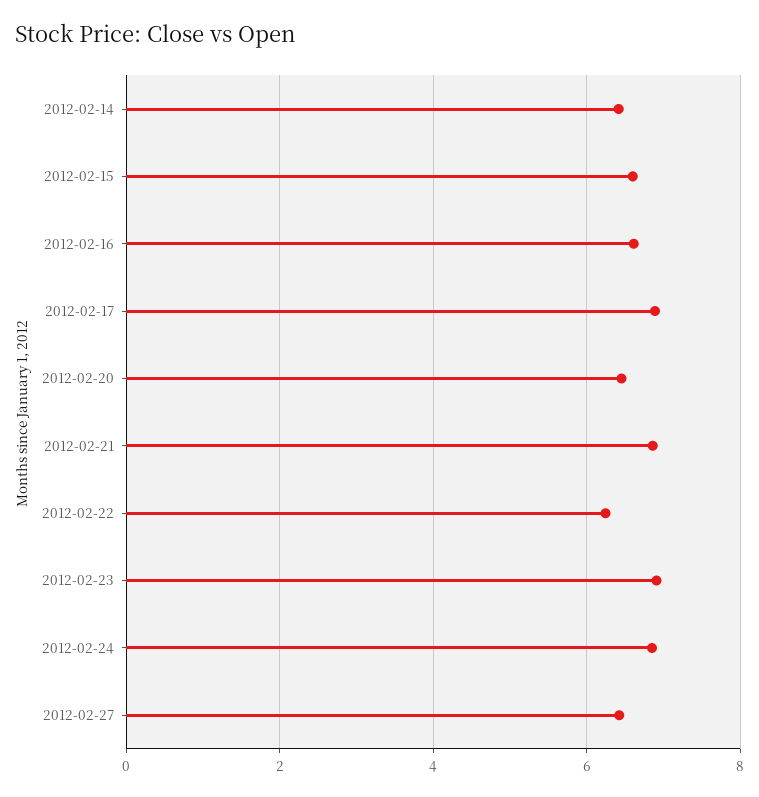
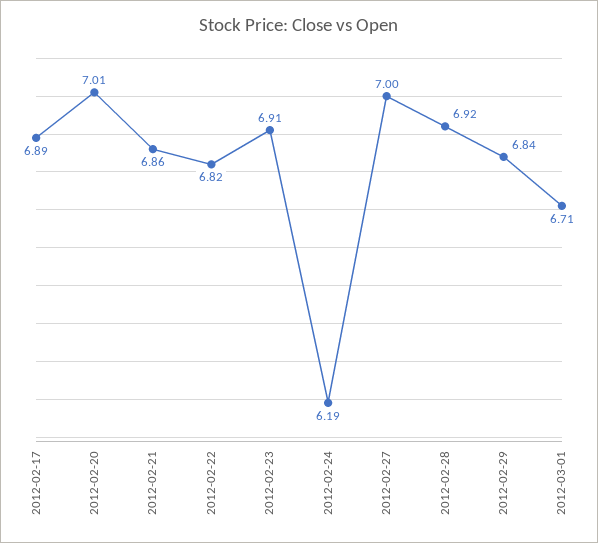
2012-02-14: 6.4 -> none
2012-02-15: 6.6 -> none
2012-02-16: 6.6 -> none
2012-02-20: 6.4 -> 7.01
2012-02-22: 6.2 -> 6.82
2012-02-24: 6.8 -> 6.19
2012-02-27: 6.4 -> 7
2012-02-28: none -> 6.92
2012-02-29: none -> 6.84
2012-03-01: none -> 6.71

